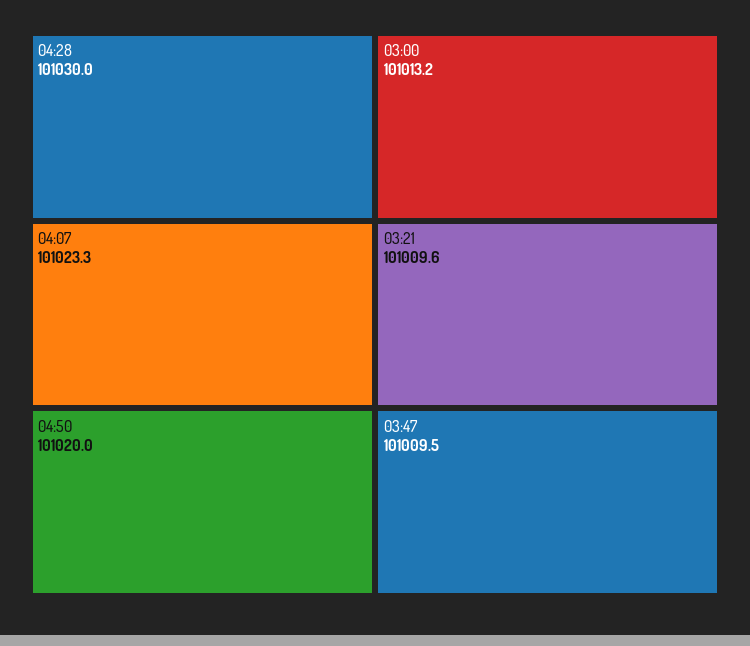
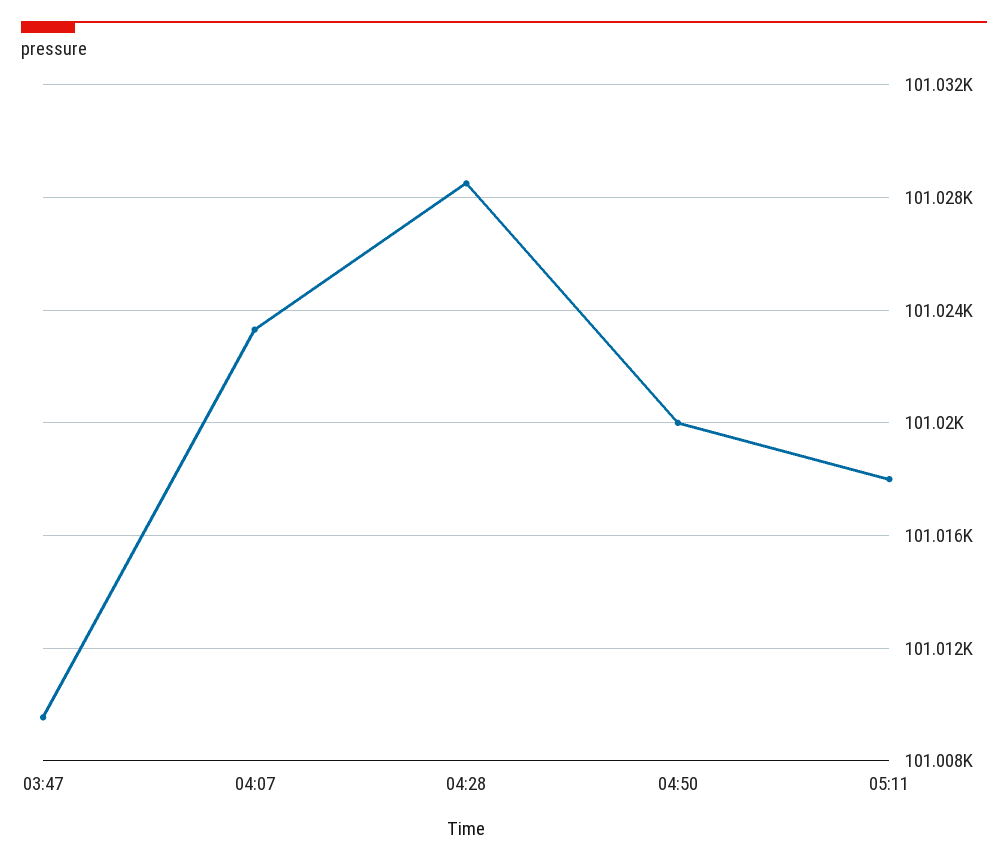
04:28: 101030 -> 101028.5
03:00: 101013.2 -> none
03:21: 101009.6 -> none
05:11: none -> 101018

